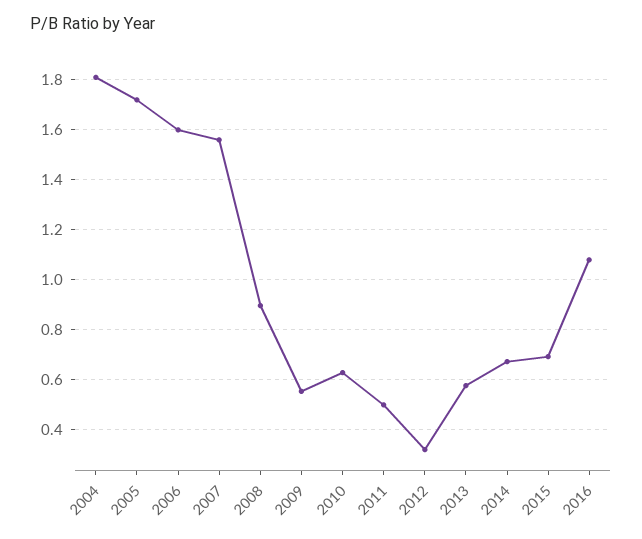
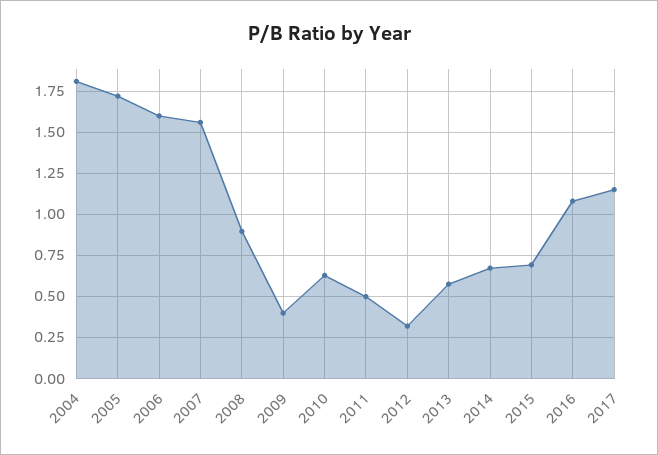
2009: 0.55 -> 0.4
2017: none -> 1.15

